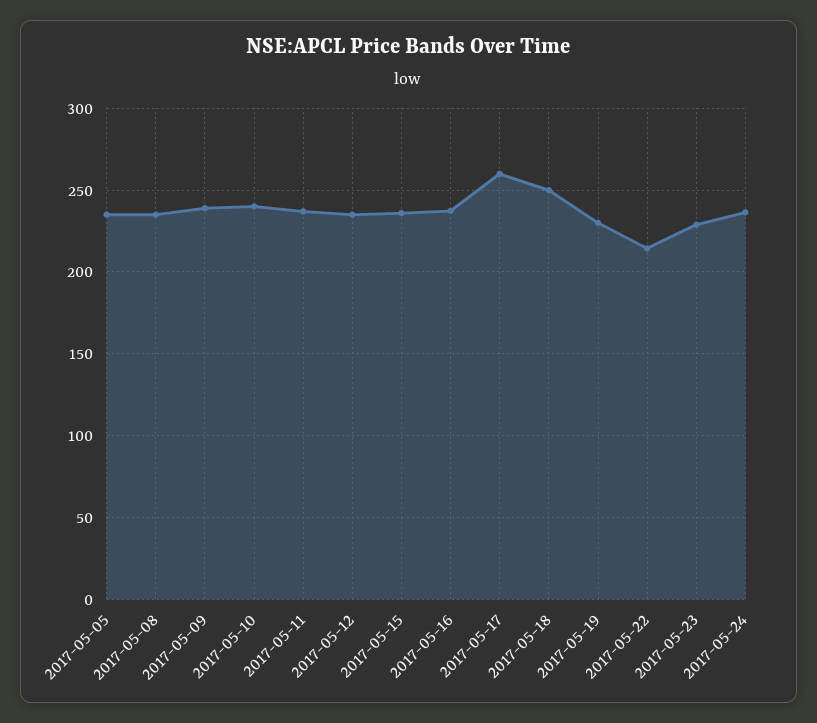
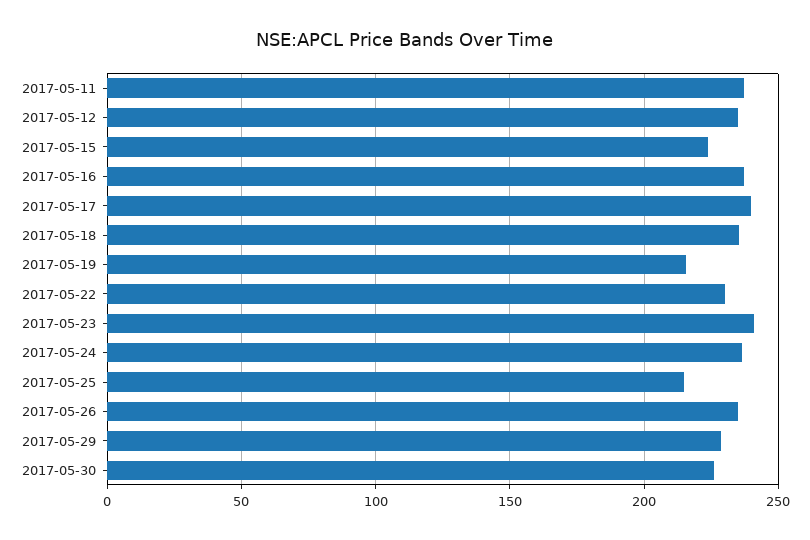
2017-05-05: 235 -> none
2017-05-08: 235 -> none
2017-05-09: 240 -> none
2017-05-10: 240 -> none
2017-05-15: 235 -> 225
2017-05-17: 260 -> 240
2017-05-18: 250 -> 235
2017-05-19: 230 -> 215
2017-05-22: 215 -> 230
2017-05-23: 230 -> 240
2017-05-25: none -> 215
2017-05-26: none -> 235
2017-05-29: none -> 230
2017-05-30: none -> 225

